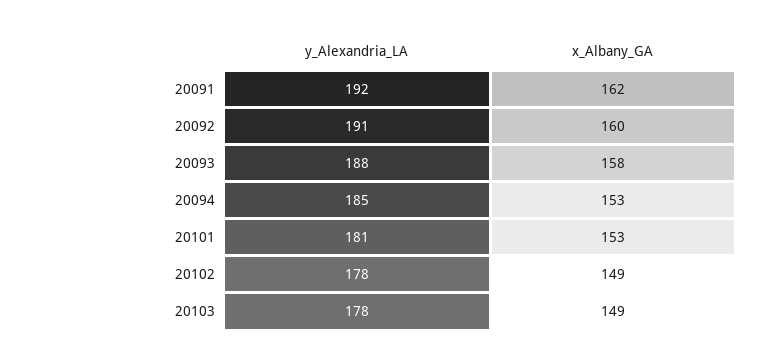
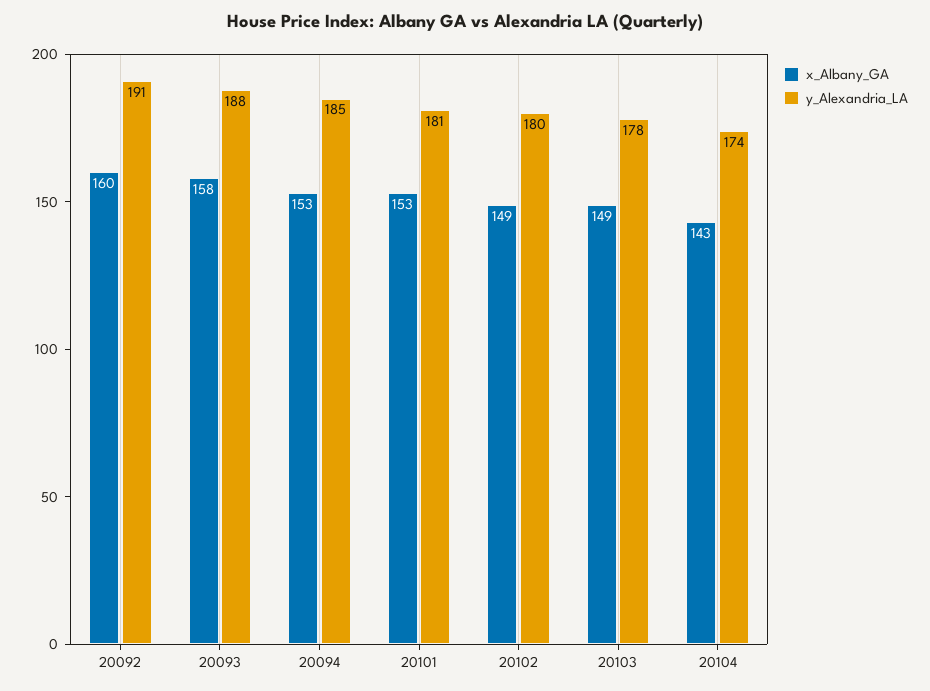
y_Alexandria_LA, 20091: 192 -> none
x_Albany_GA, 20091: 162 -> none
y_Alexandria_LA, 20102: 178 -> 180
x_Albany_GA, 20104: none -> 143
y_Alexandria_LA, 20104: none -> 174

